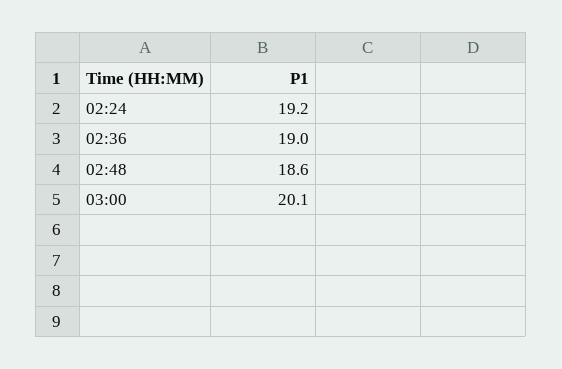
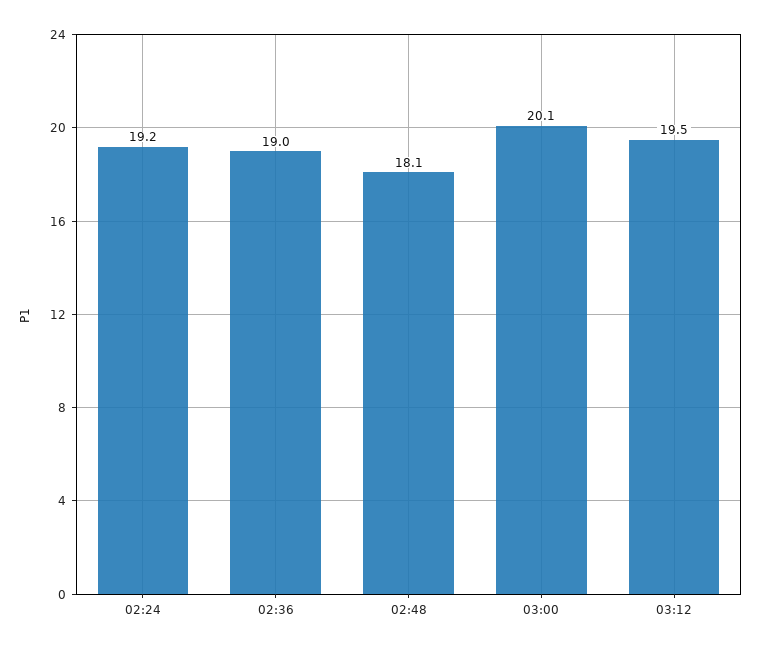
02:48: 18.6 -> 18.1
03:12: none -> 19.5

